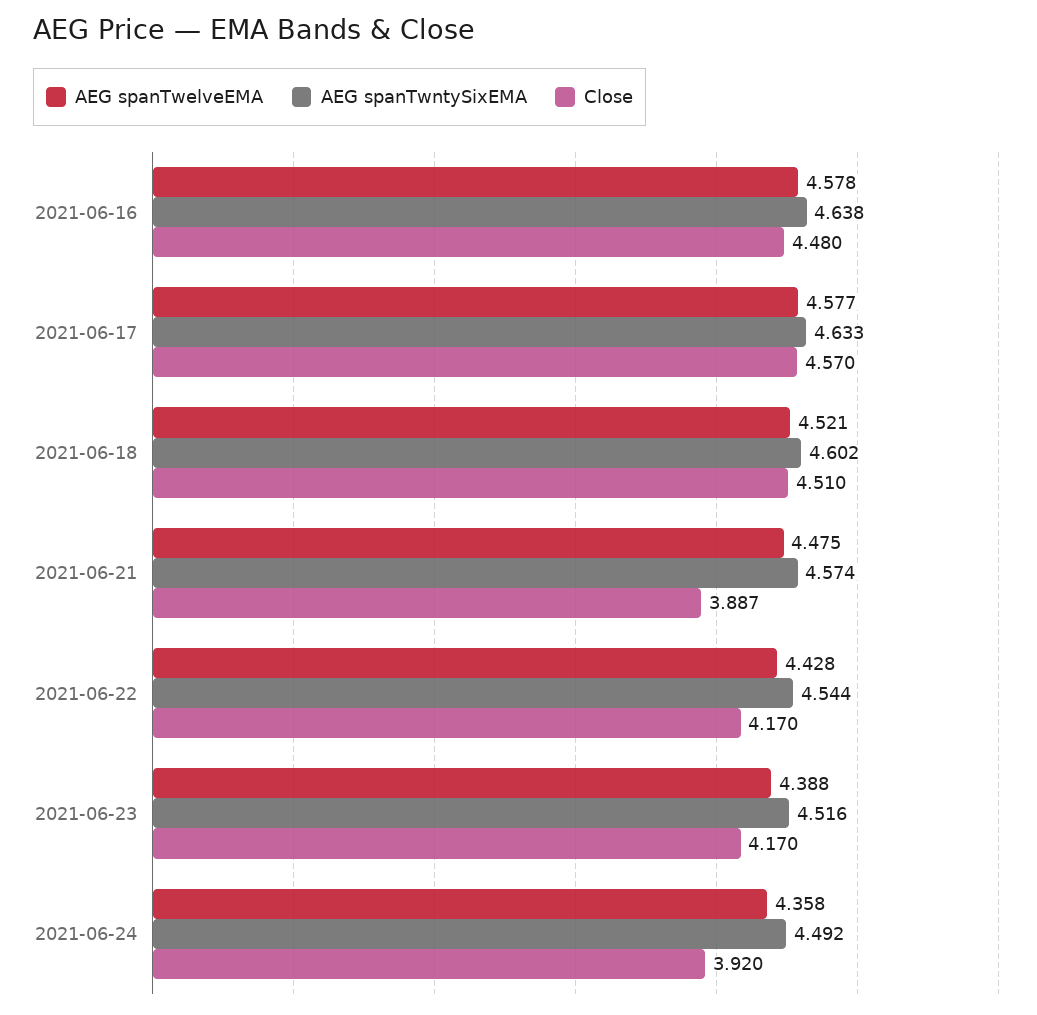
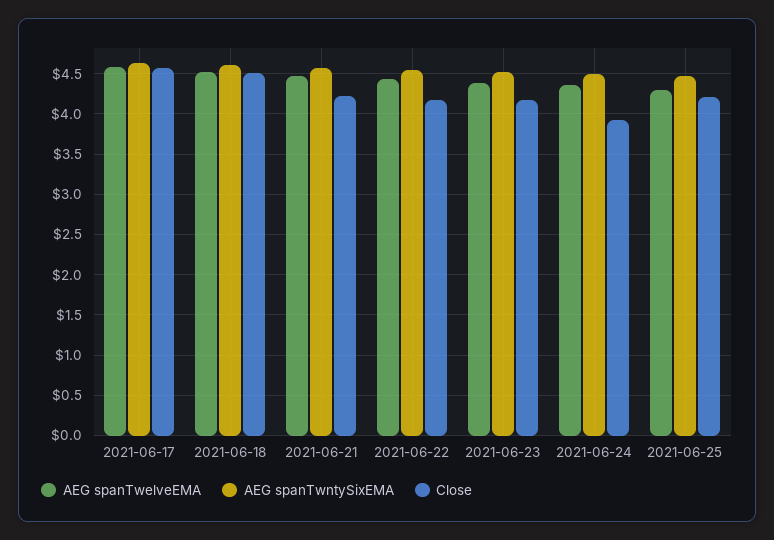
AEG spanTwelveEMA, 2021-06-16: 4.578 -> none
AEG spanTwntySixEMA, 2021-06-16: 4.638 -> none
Close, 2021-06-16: 4.48 -> none
Close, 2021-06-21: 3.887 -> 4.2
AEG spanTwelveEMA, 2021-06-25: none -> 4.3
AEG spanTwntySixEMA, 2021-06-25: none -> 4.5
Close, 2021-06-25: none -> 4.2

